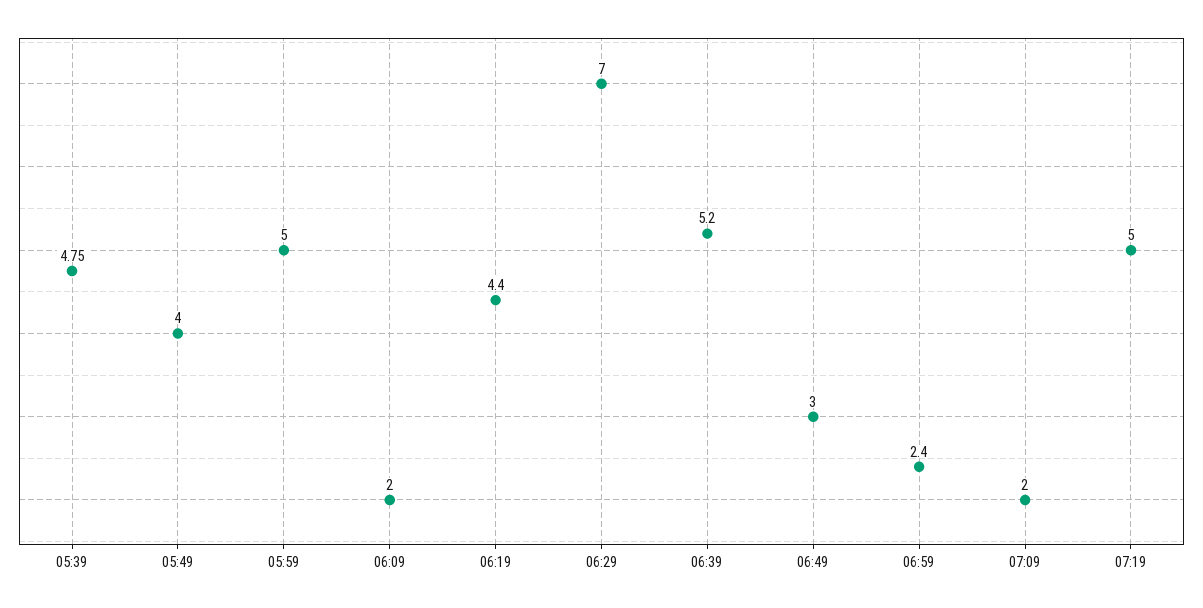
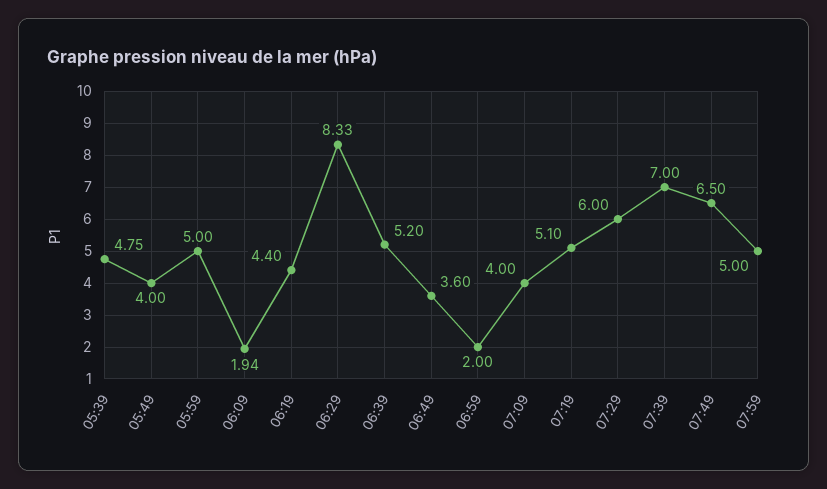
06:09: 2 -> 1.94
06:29: 7 -> 8.33
06:49: 3 -> 3.6
06:59: 2.4 -> 2
07:09: 2 -> 4
07:19: 5 -> 5.1
07:29: none -> 6
07:39: none -> 7
07:49: none -> 6.5
07:59: none -> 5

